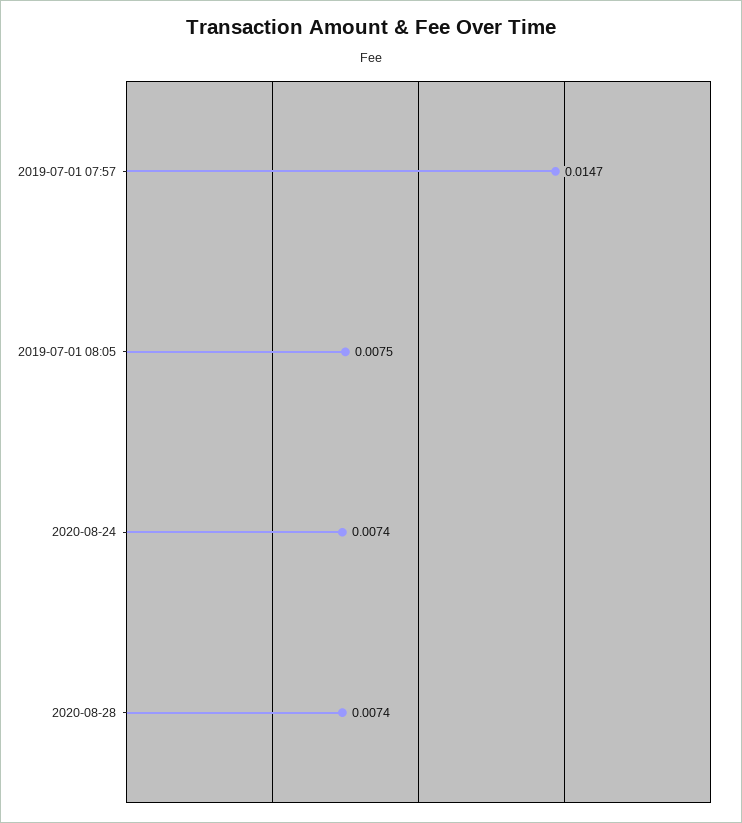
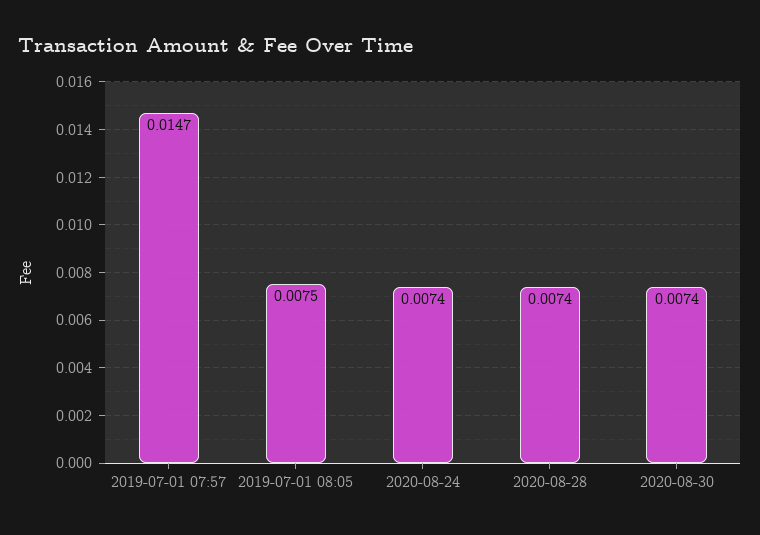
2020-08-30: none -> 0.0074

